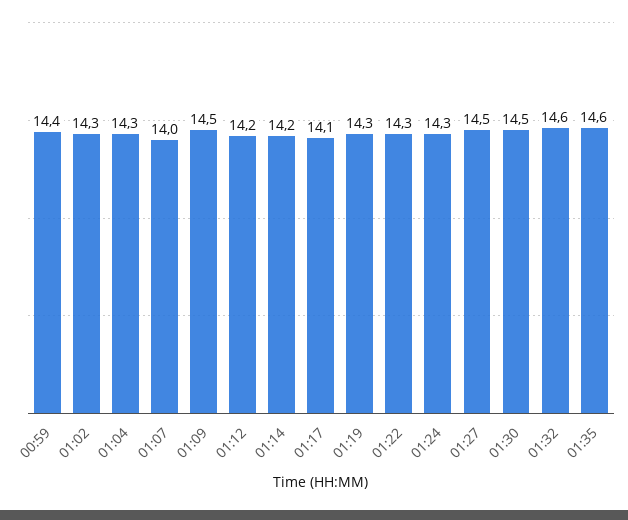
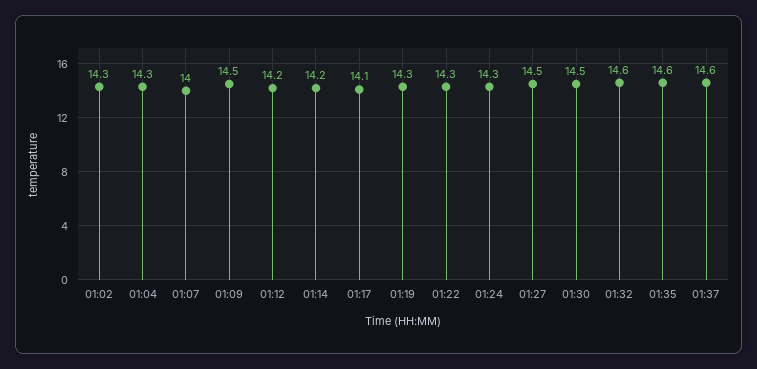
00:59: 14.4 -> none
01:37: none -> 14.6

